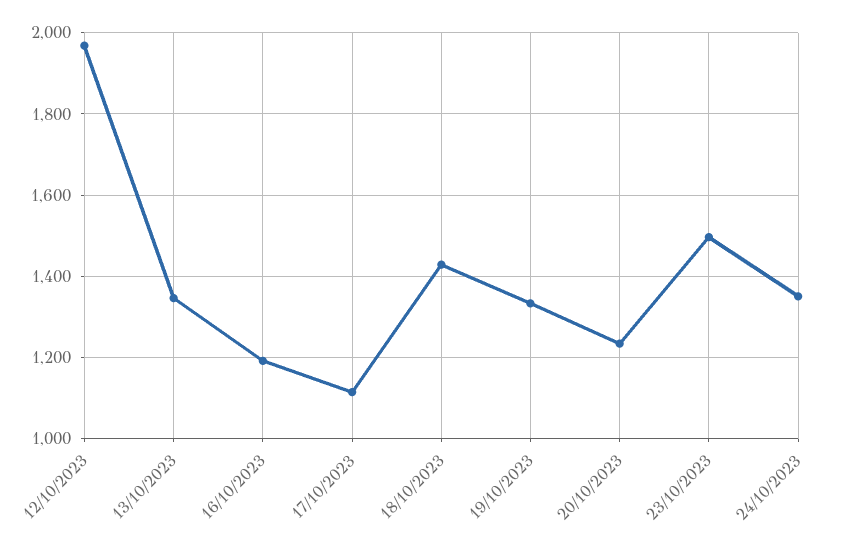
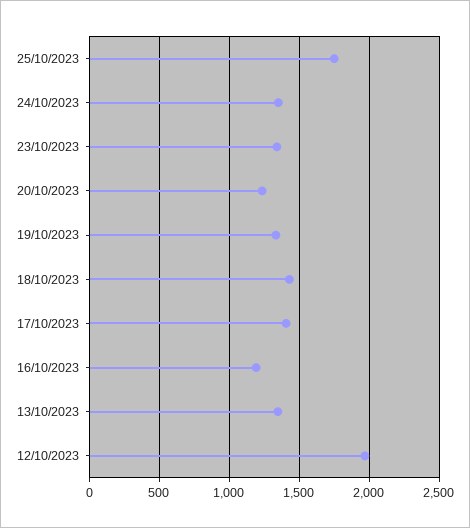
17/10/2023: 1120 -> 1400
23/10/2023: 1500 -> 1350
25/10/2023: none -> 1750

